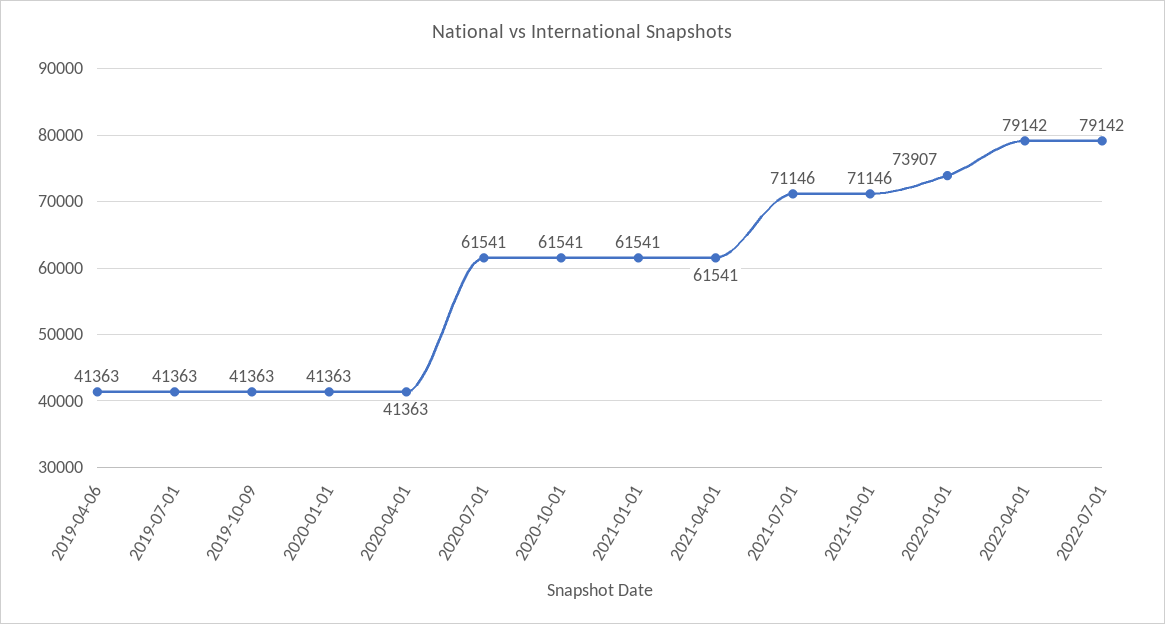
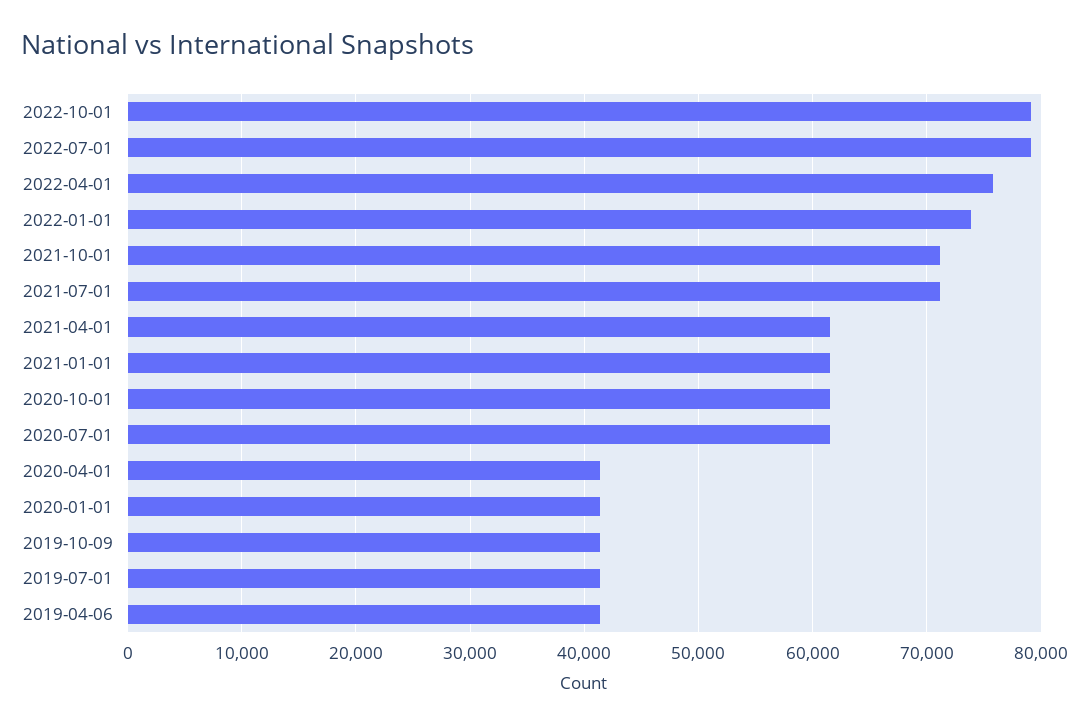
2022-04-01: 79142 -> 76000
2022-10-01: none -> 79000

